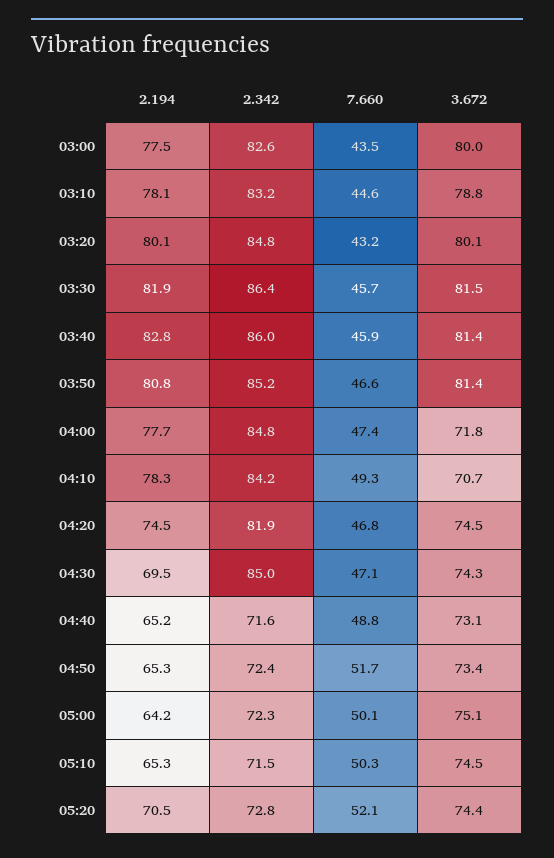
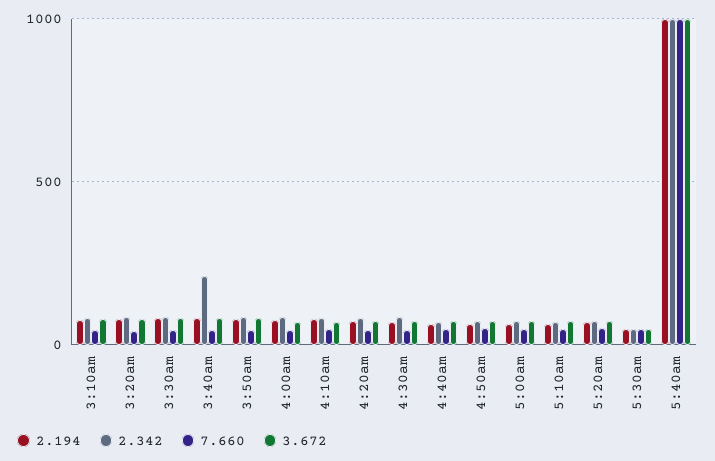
2.194, 03:00: 77.5 -> none
2.342, 03:00: 82.6 -> none
7.660, 03:00: 43.5 -> none
3.672, 03:00: 80 -> none
2.342, 03:40: 86 -> 200
2.194, 5:30am: none -> 50
2.342, 5:30am: none -> 50
7.660, 5:30am: none -> 50
3.672, 5:30am: none -> 50
2.194, 5:40am: none -> 1000
2.342, 5:40am: none -> 1000
7.660, 5:40am: none -> 1000
3.672, 5:40am: none -> 1000

